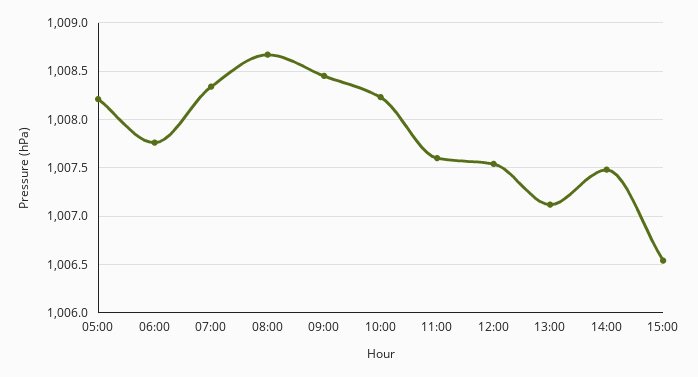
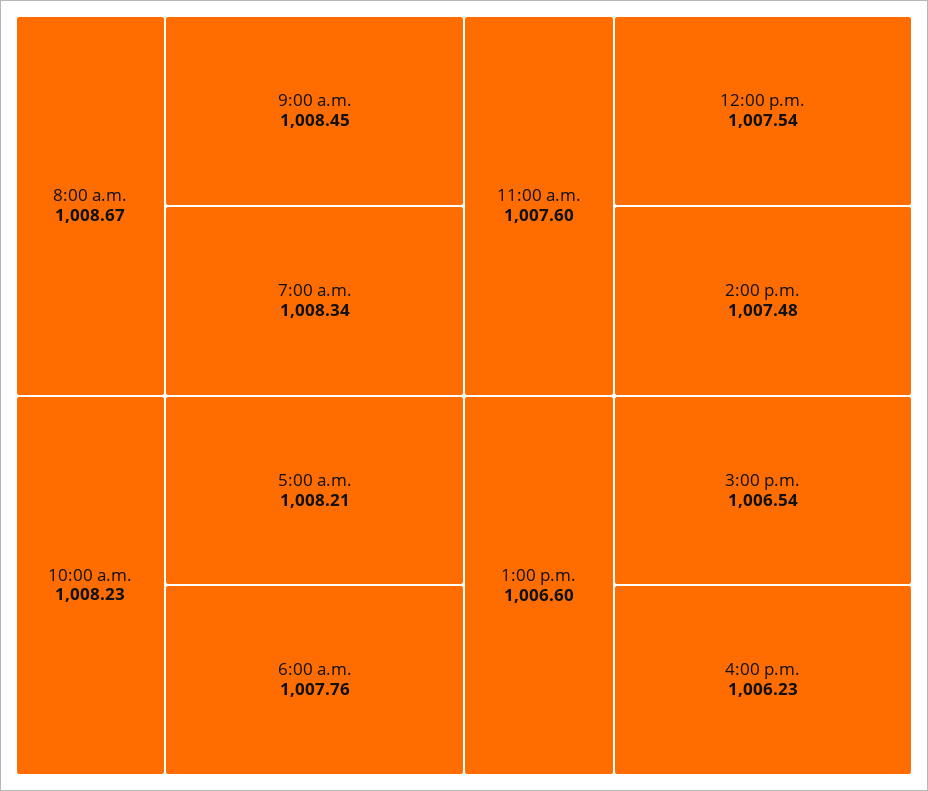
13:00: 1007.1 -> 1006.6
4:00 p.m.: none -> 1006.23

